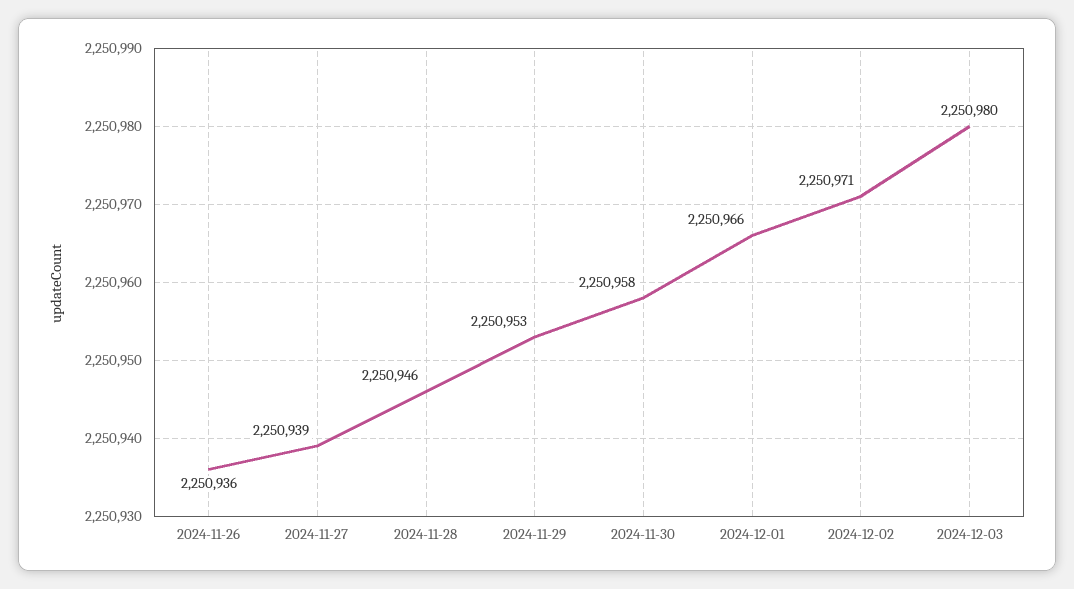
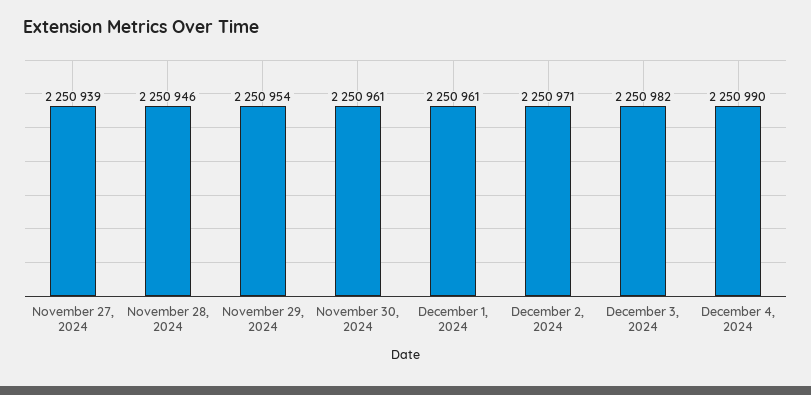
2024-11-26: 2250936 -> none
2024-11-29: 2250953 -> 2250954
2024-11-30: 2250958 -> 2250961
2024-12-01: 2250966 -> 2250961
2024-12-03: 2250980 -> 2250982
December 4, 2024: none -> 2250990

